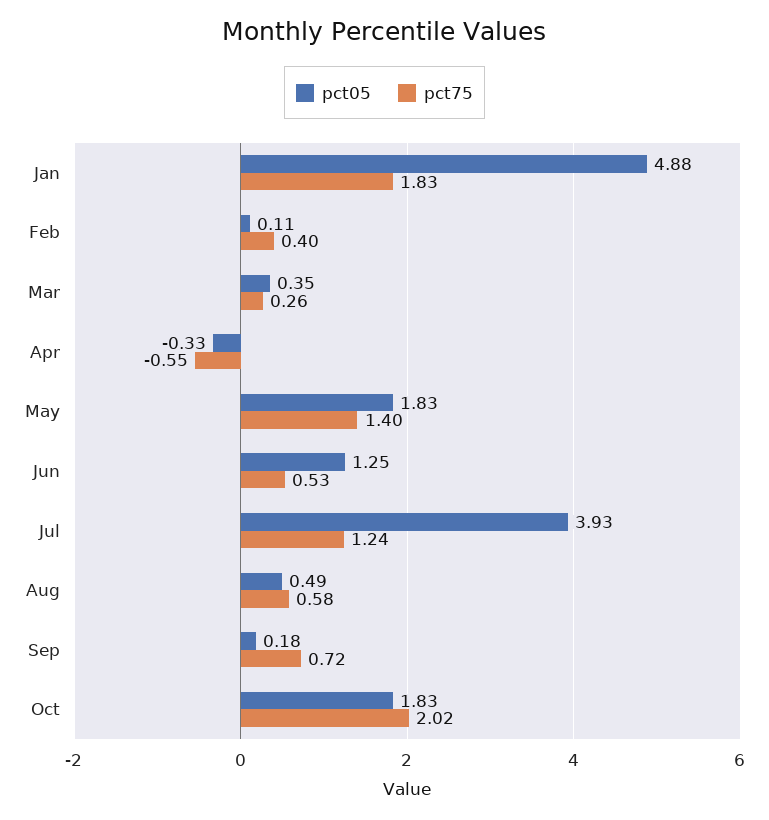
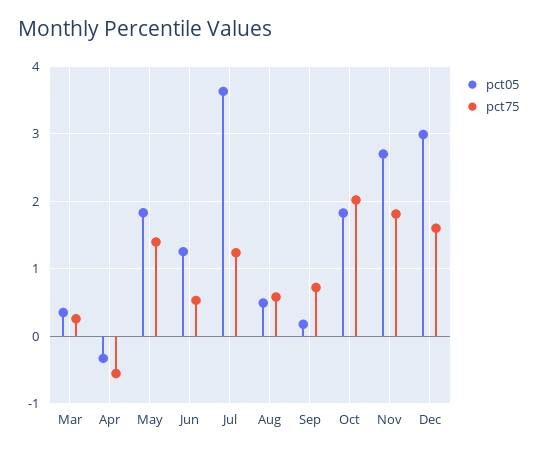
pct05, Jan: 4.88 -> none
pct75, Jan: 1.83 -> none
pct05, Feb: 0.11 -> none
pct75, Feb: 0.4 -> none
pct05, Jul: 3.93 -> 3.6
pct05, Nov: none -> 2.7
pct75, Nov: none -> 1.8
pct05, Dec: none -> 3
pct75, Dec: none -> 1.6

